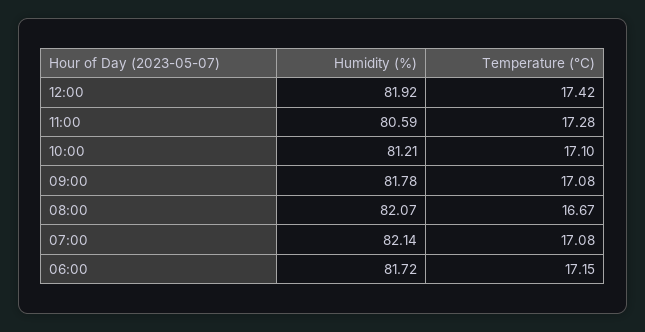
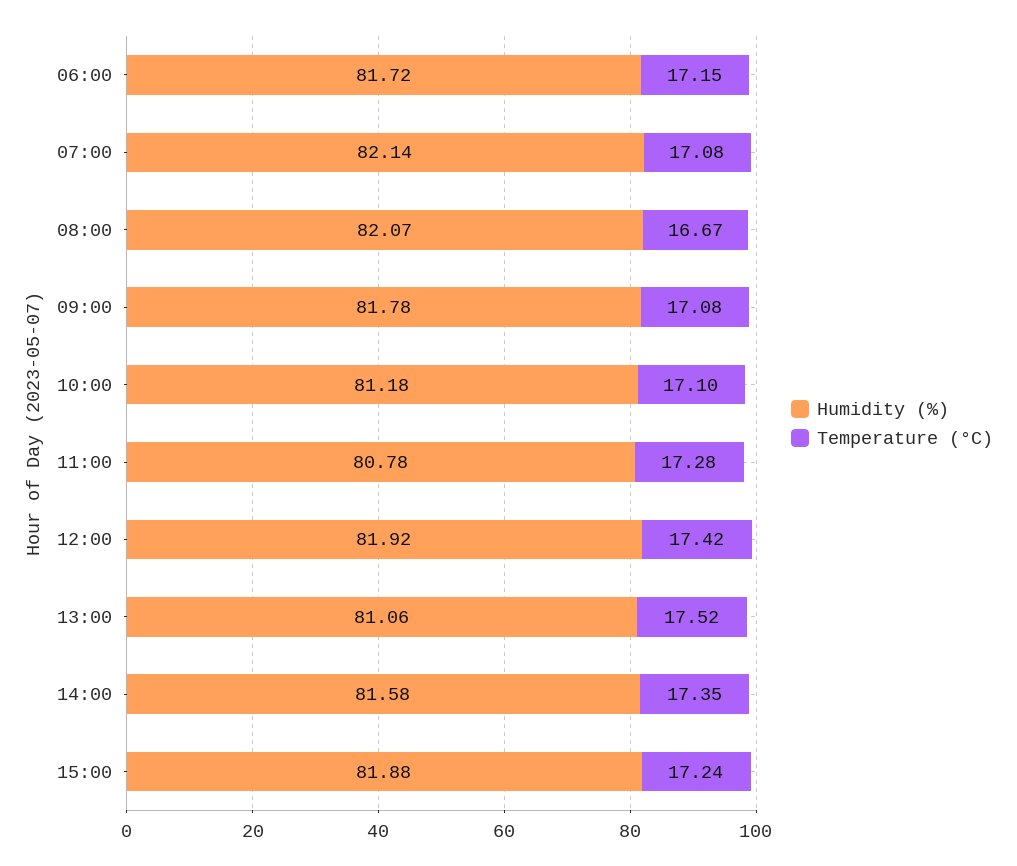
Humidity (%), 11:00: 80.59 -> 80.78
Humidity (%), 10:00: 81.21 -> 81.18
Humidity (%), 13:00: none -> 81.06
Temperature (°C), 13:00: none -> 17.52
Humidity (%), 14:00: none -> 81.58
Temperature (°C), 14:00: none -> 17.35
Humidity (%), 15:00: none -> 81.88
Temperature (°C), 15:00: none -> 17.24

